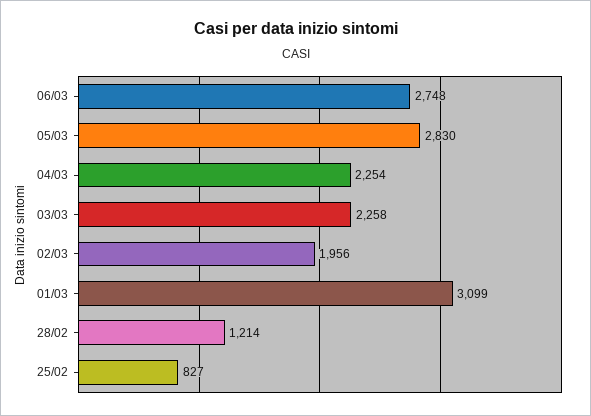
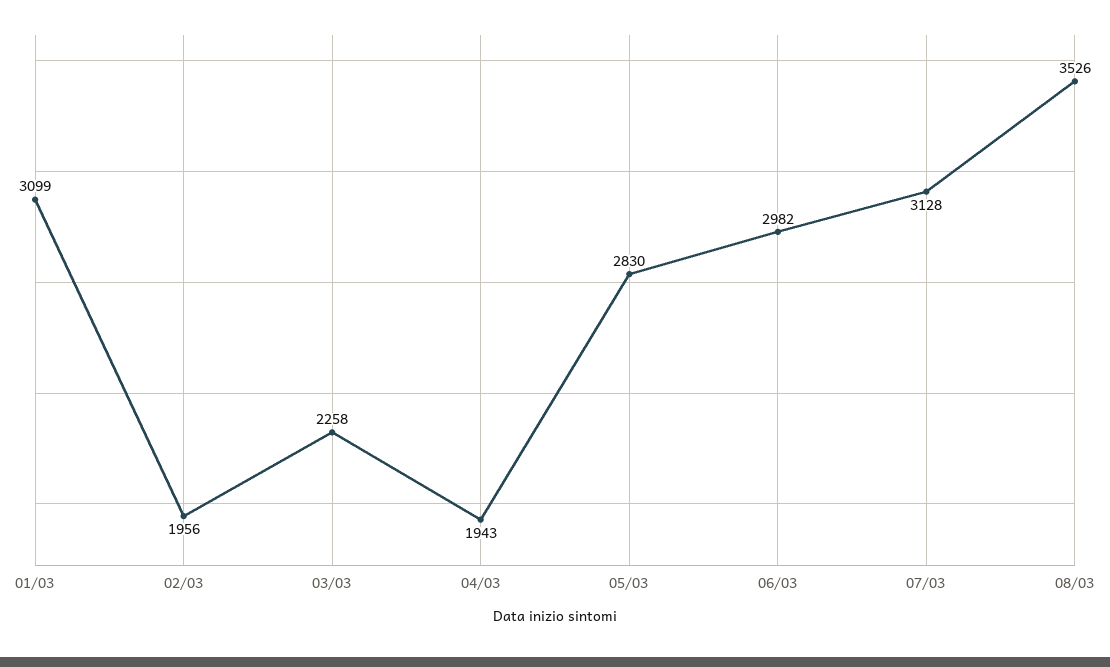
06/03: 2748 -> 2982
04/03: 2254 -> 1943
28/02: 1214 -> none
25/02: 827 -> none
07/03: none -> 3128
08/03: none -> 3526

